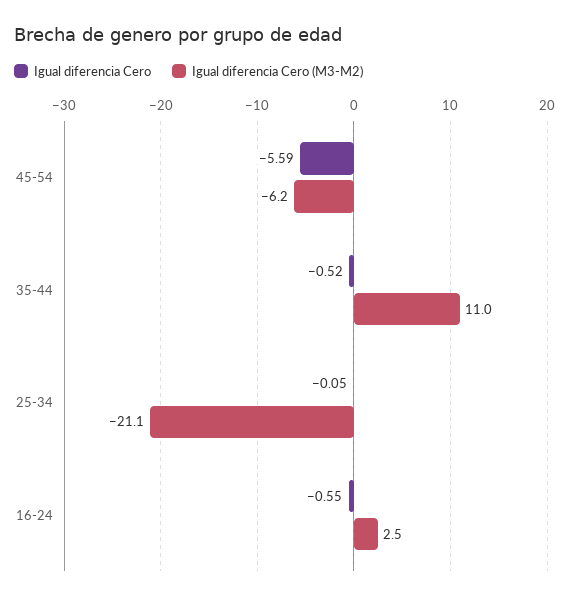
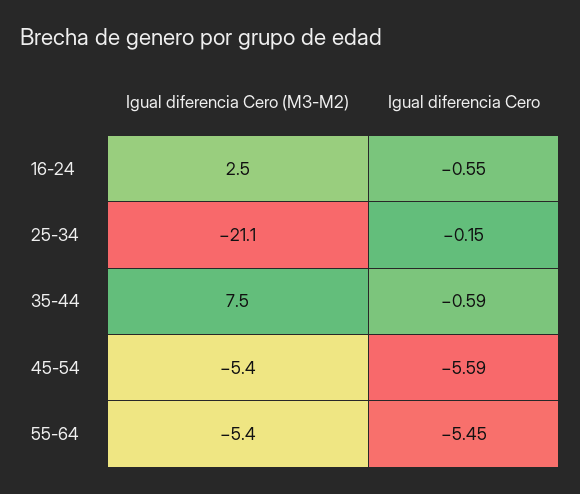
Igual diferencia Cero (M3-M2), 45-54: -6.2 -> -5.4
Igual diferencia Cero, 35-44: -0.52 -> -0.59
Igual diferencia Cero (M3-M2), 35-44: 11 -> 7.5
Igual diferencia Cero, 25-34: -0.05 -> -0.15
Igual diferencia Cero (M3-M2), 55-64: none -> -5.4
Igual diferencia Cero, 55-64: none -> -5.45

